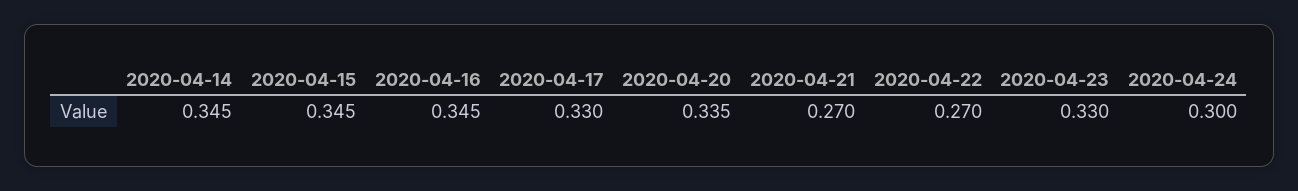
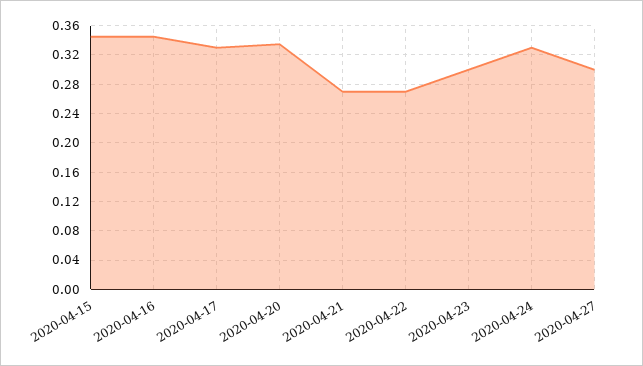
2020-04-14: 0.345 -> none
2020-04-23: 0.33 -> 0.3
2020-04-24: 0.3 -> 0.33
2020-04-27: none -> 0.3

